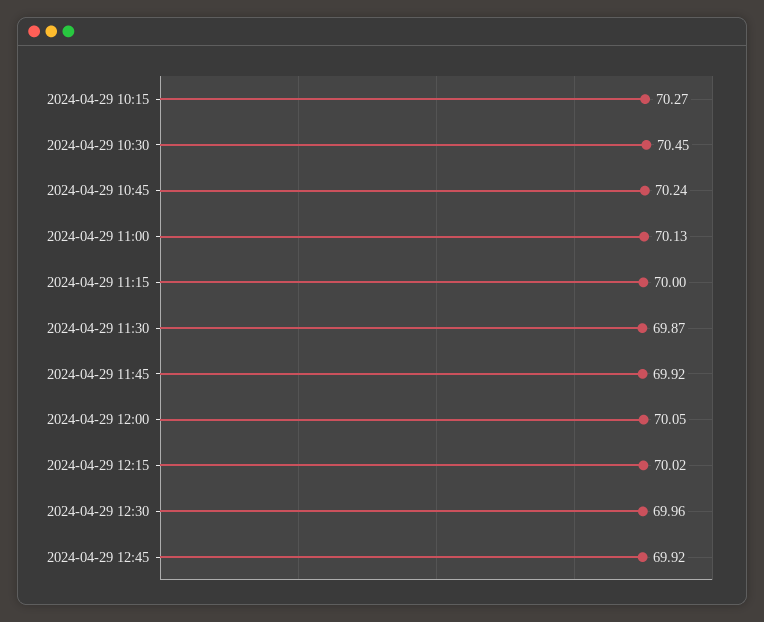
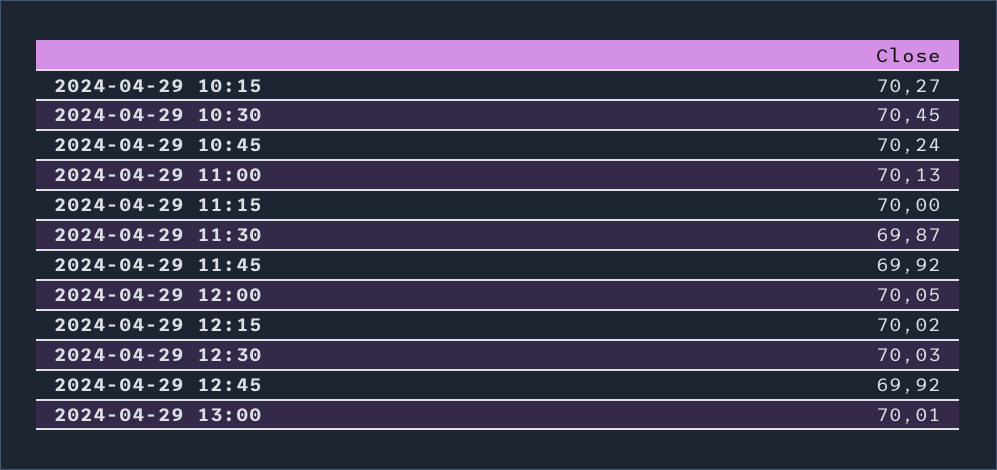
2024-04-29 12:30: 69.96 -> 70.03
2024-04-29 13:00: none -> 70.01

